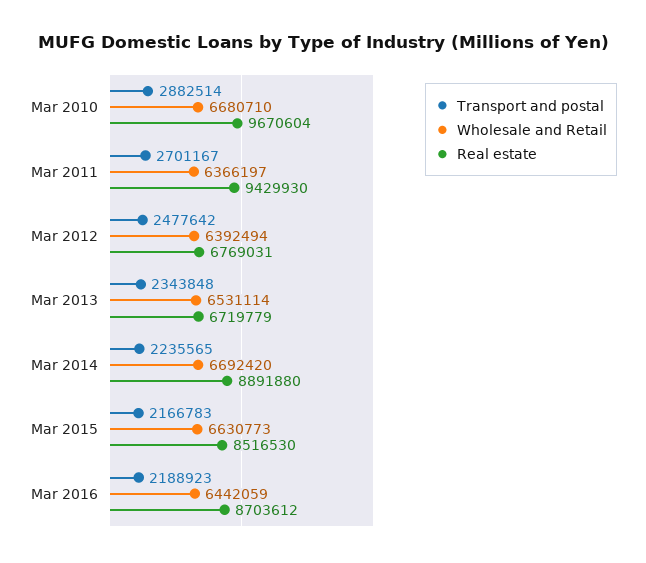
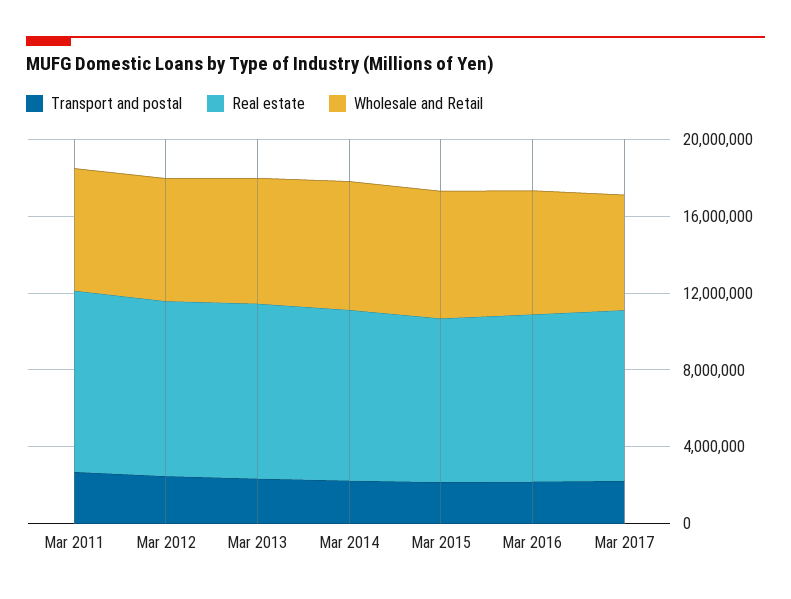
Transport and postal, Mar 2010: 2882514 -> none
Wholesale and Retail, Mar 2010: 6680710 -> none
Real estate, Mar 2010: 9670604 -> none
Real estate, Mar 2012: 6769031 -> 9000000
Real estate, Mar 2013: 6719779 -> 9000000
Transport and postal, Mar 2017: none -> 2000000
Real estate, Mar 2017: none -> 9000000
Wholesale and Retail, Mar 2017: none -> 6000000

